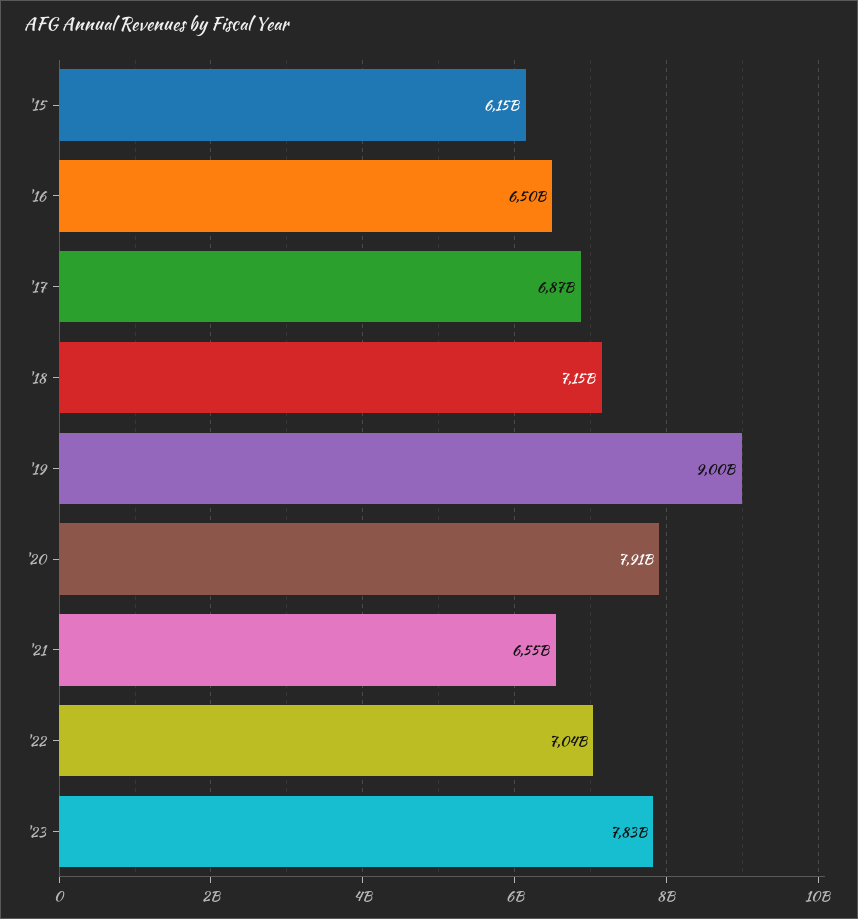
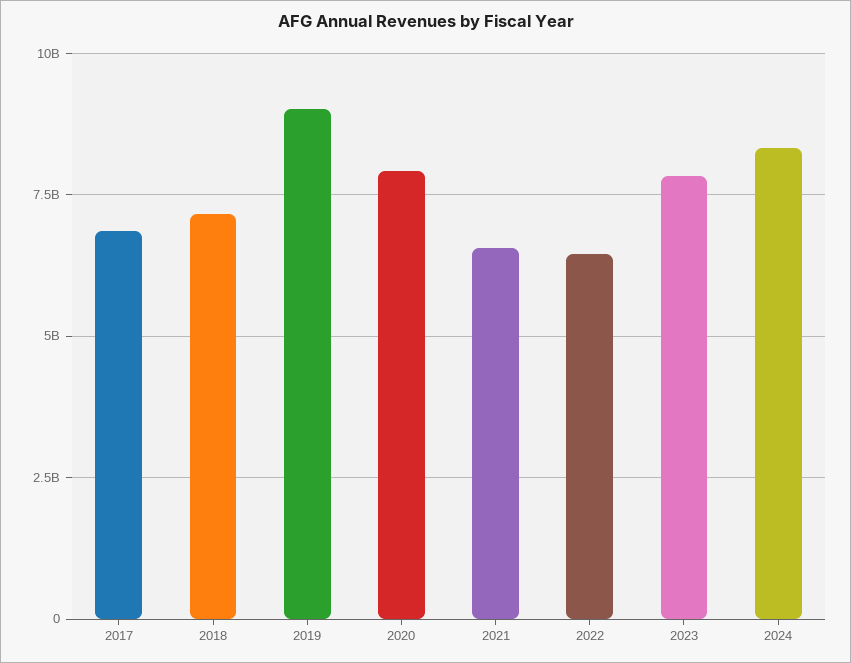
'15: 6150000000 -> none
'16: 6500000000 -> none
'22: 7040000000 -> 6500000000
2024: none -> 8250000000

